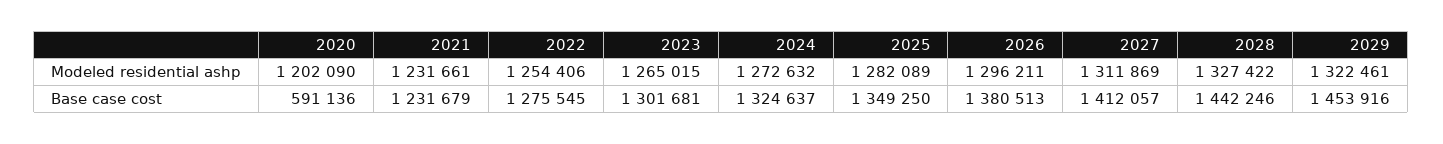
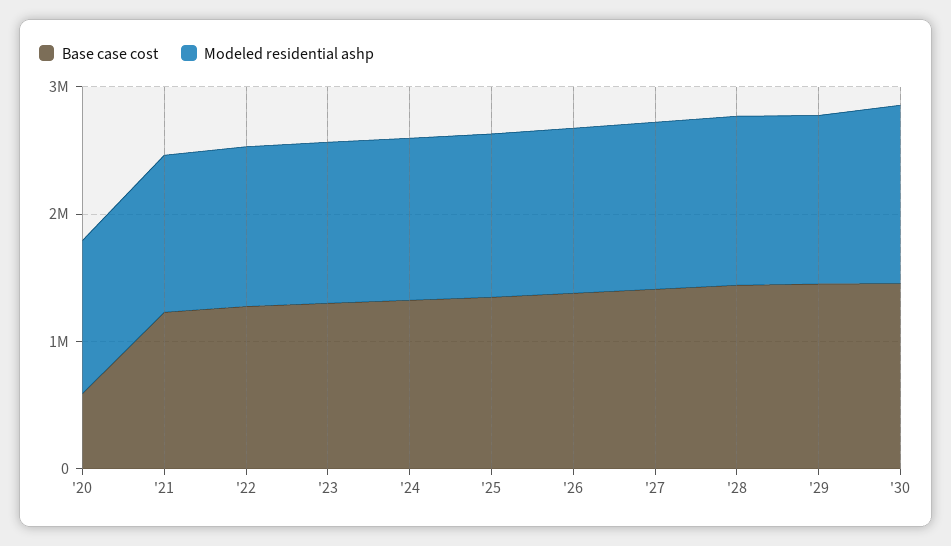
Base case cost, '30: none -> 1400000
Modeled residential ashp, '30: none -> 1400000

